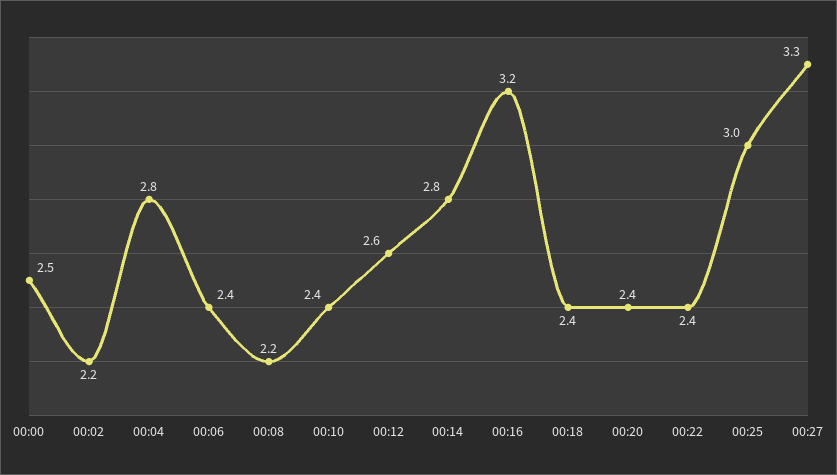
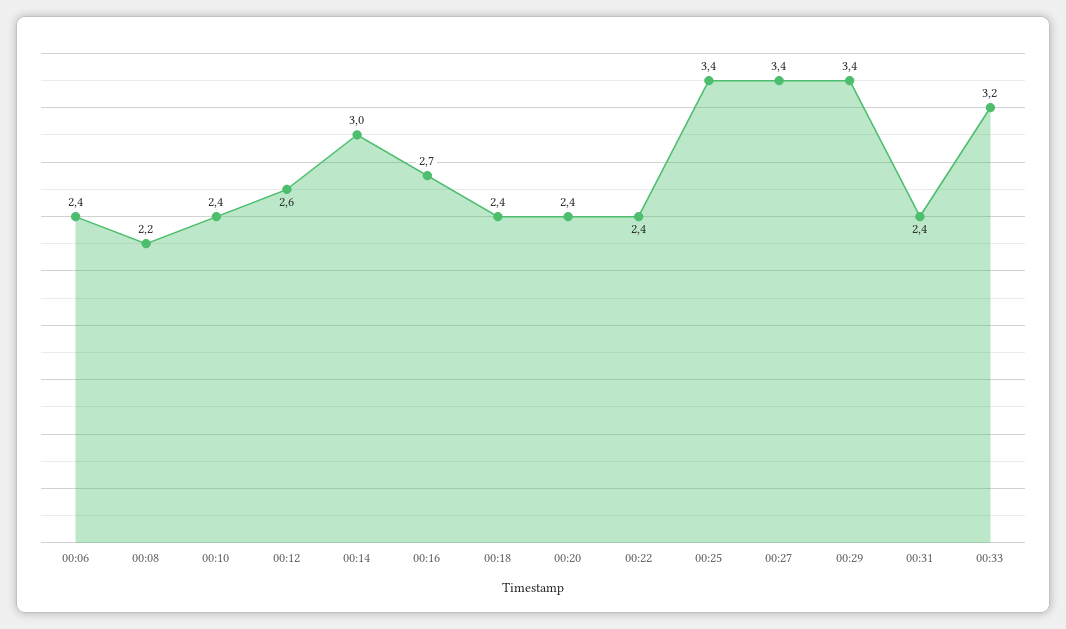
00:00: 2.5 -> none
00:02: 2.2 -> none
00:04: 2.8 -> none
00:14: 2.8 -> 3
00:16: 3.2 -> 2.7
00:25: 3 -> 3.4
00:27: 3.3 -> 3.4
00:29: none -> 3.4
00:31: none -> 2.4
00:33: none -> 3.2

